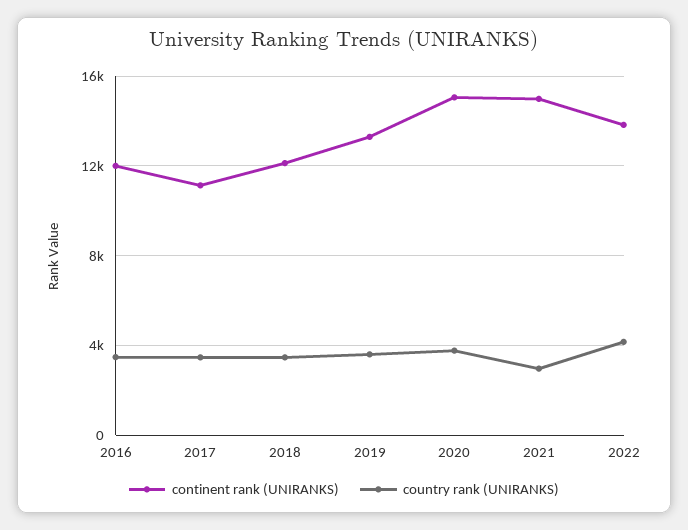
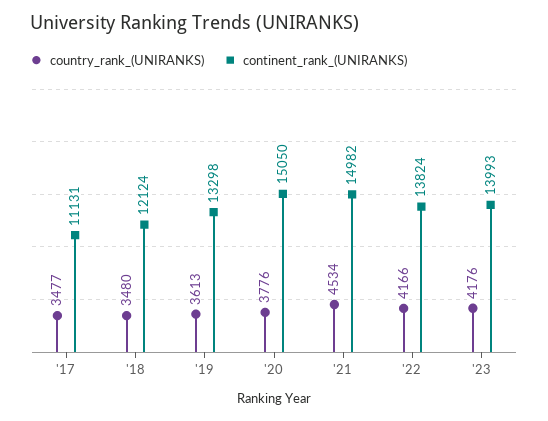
continent rank (UNIRANKS), 2016: 12000 -> none
country rank (UNIRANKS), 2016: 3500 -> none
country rank (UNIRANKS), 2021: 3000 -> 4534
country rank (UNIRANKS), '23: none -> 4176
continent rank (UNIRANKS), '23: none -> 13993

